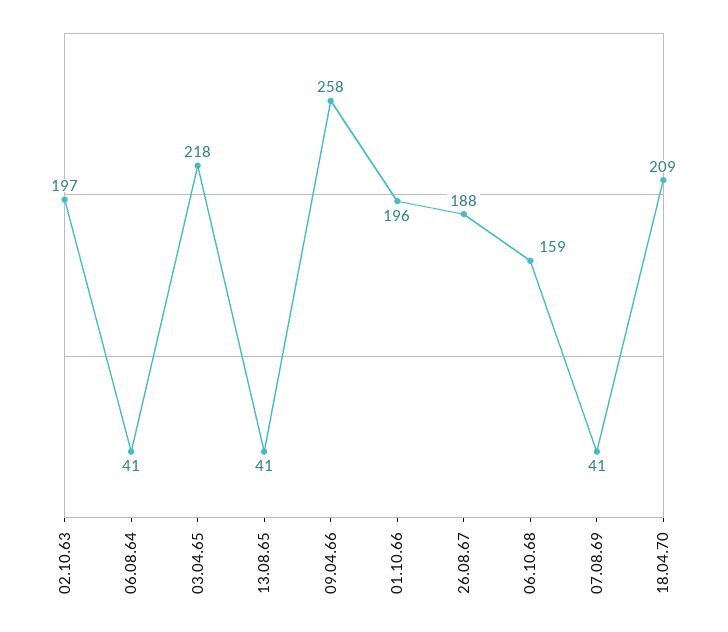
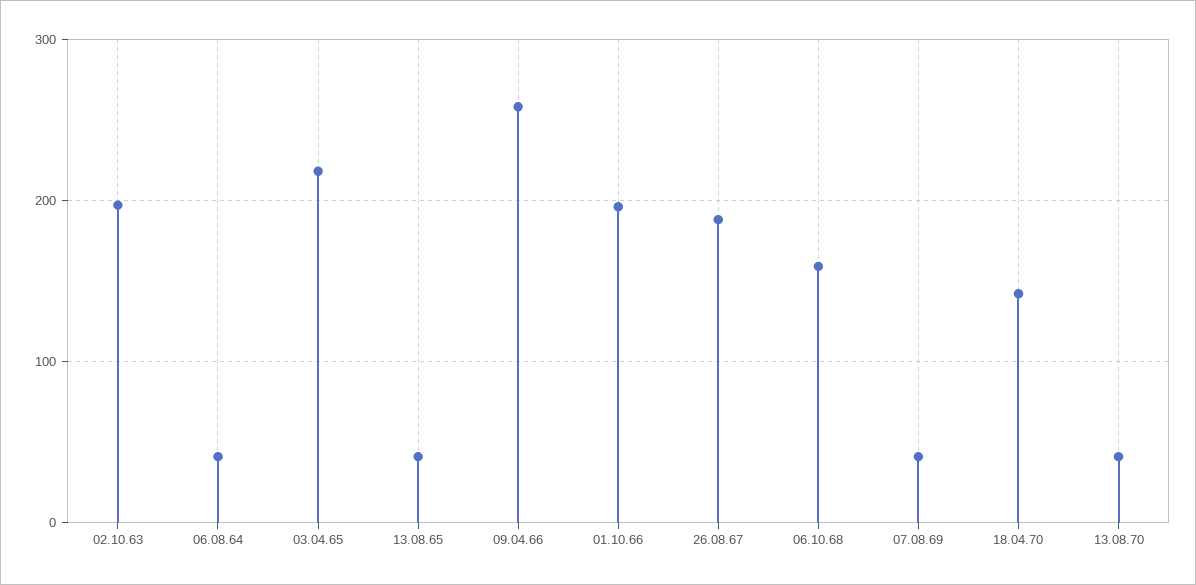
18.04.70: 209 -> 140
13.08.70: none -> 40

